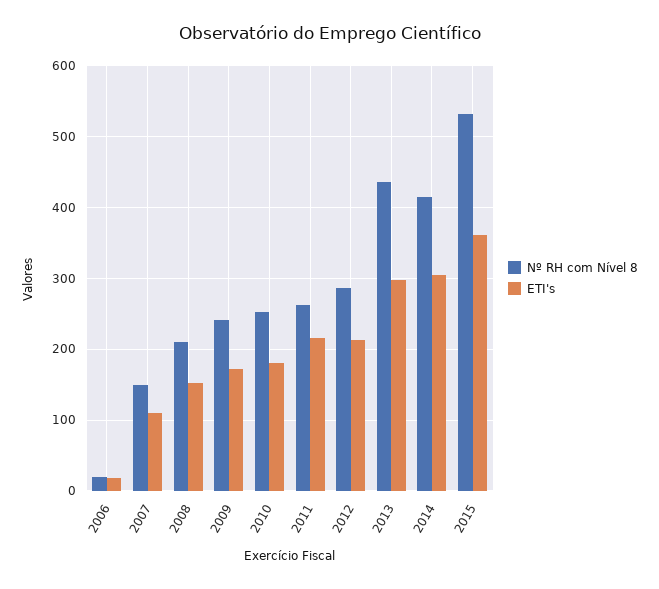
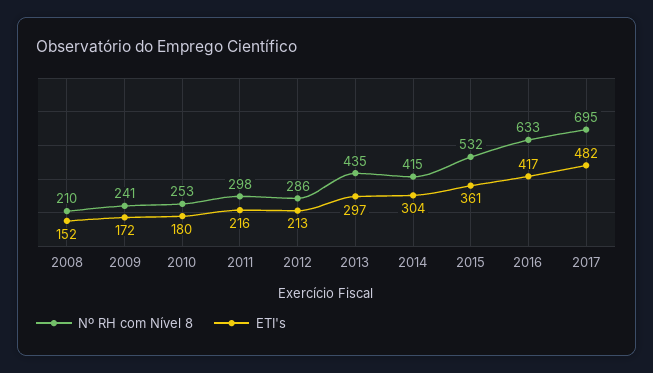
Nº RH com Nível 8, 2006: 20 -> none
ETI's, 2006: 20 -> none
Nº RH com Nível 8, 2007: 150 -> none
ETI's, 2007: 110 -> none
Nº RH com Nível 8, 2011: 260 -> 298
Nº RH com Nível 8, 2016: none -> 633
ETI's, 2016: none -> 417
Nº RH com Nível 8, 2017: none -> 695
ETI's, 2017: none -> 482

